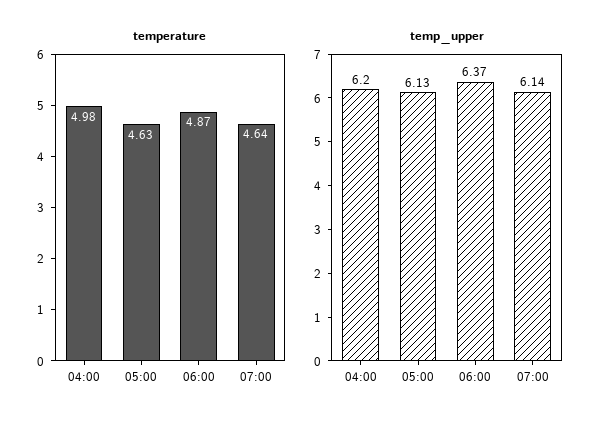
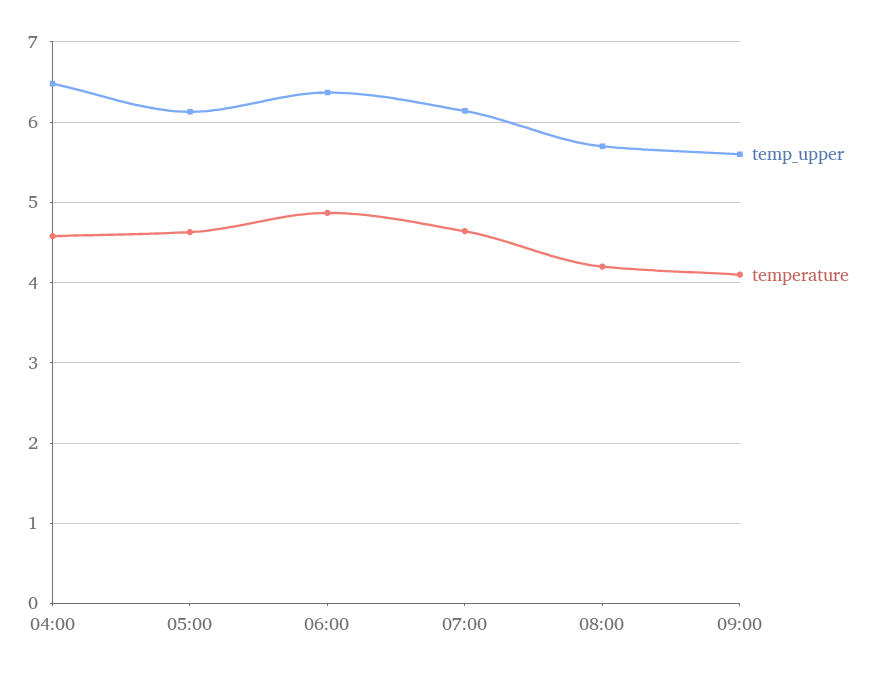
temperature, 04:00: 4.98 -> 4.6
temp_upper, 04:00: 6.2 -> 6.5
temp_upper, 08:00: none -> 5.7
temperature, 08:00: none -> 4.2
temp_upper, 09:00: none -> 5.6
temperature, 09:00: none -> 4.1

